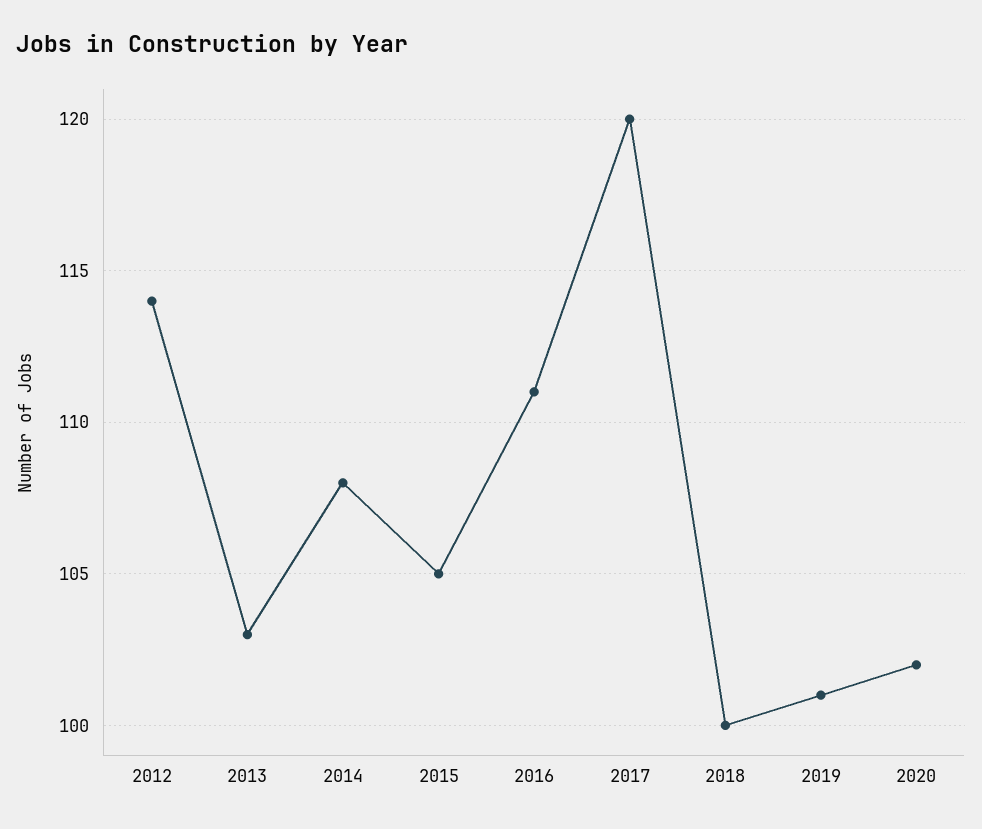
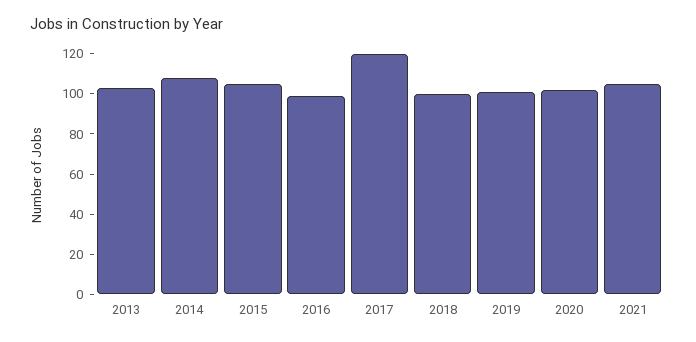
2012: 114 -> none
2016: 111 -> 100
2021: none -> 105

